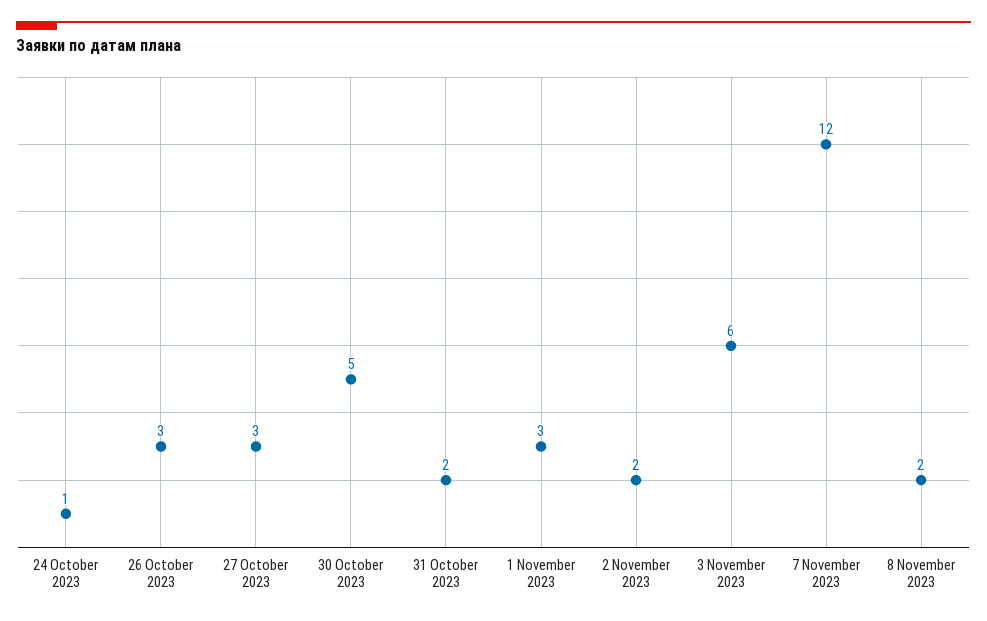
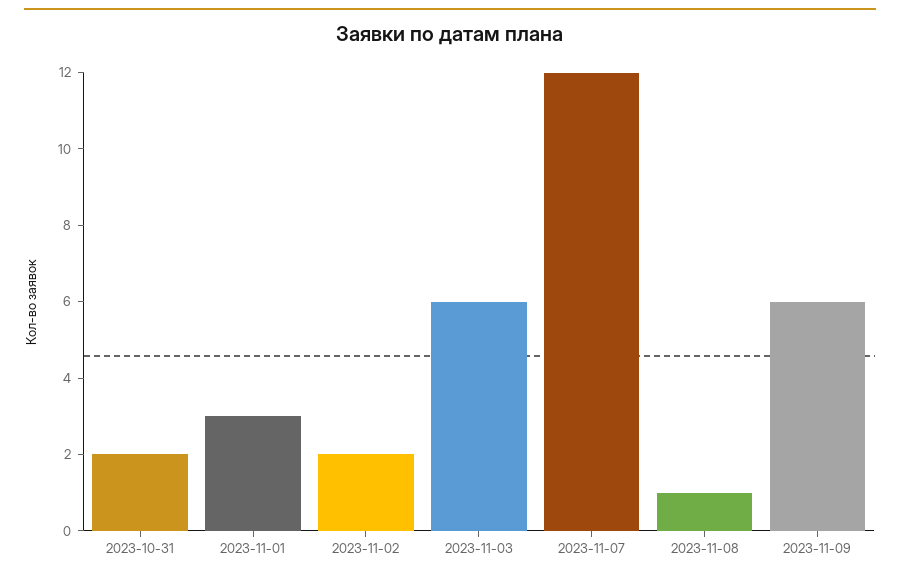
24 October 2023: 1 -> none
26 October 2023: 3 -> none
27 October 2023: 3 -> none
30 October 2023: 5 -> none
8 November 2023: 2 -> 1
2023-11-09: none -> 6

